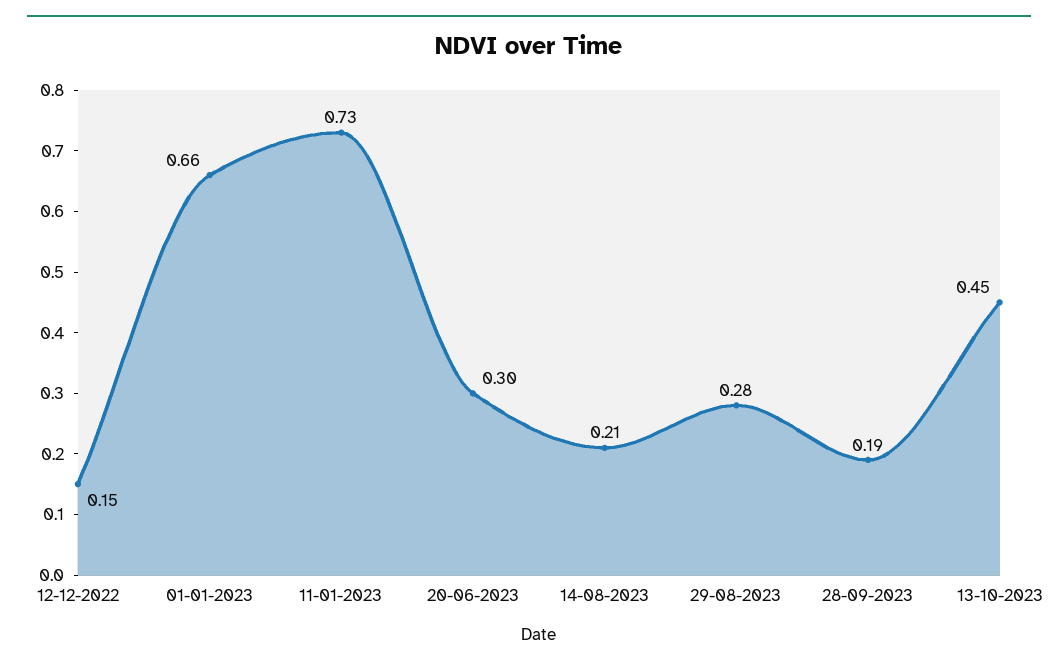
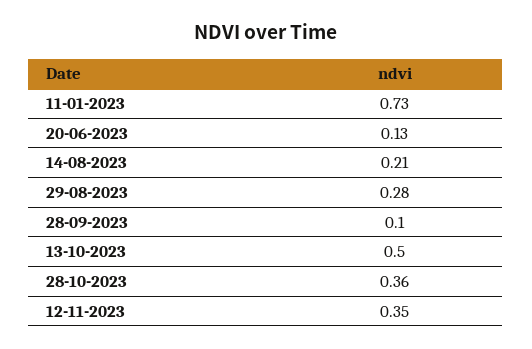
12-12-2022: 0.15 -> none
01-01-2023: 0.66 -> none
20-06-2023: 0.3 -> 0.13
28-09-2023: 0.19 -> 0.1
13-10-2023: 0.45 -> 0.5
28-10-2023: none -> 0.36
12-11-2023: none -> 0.35

